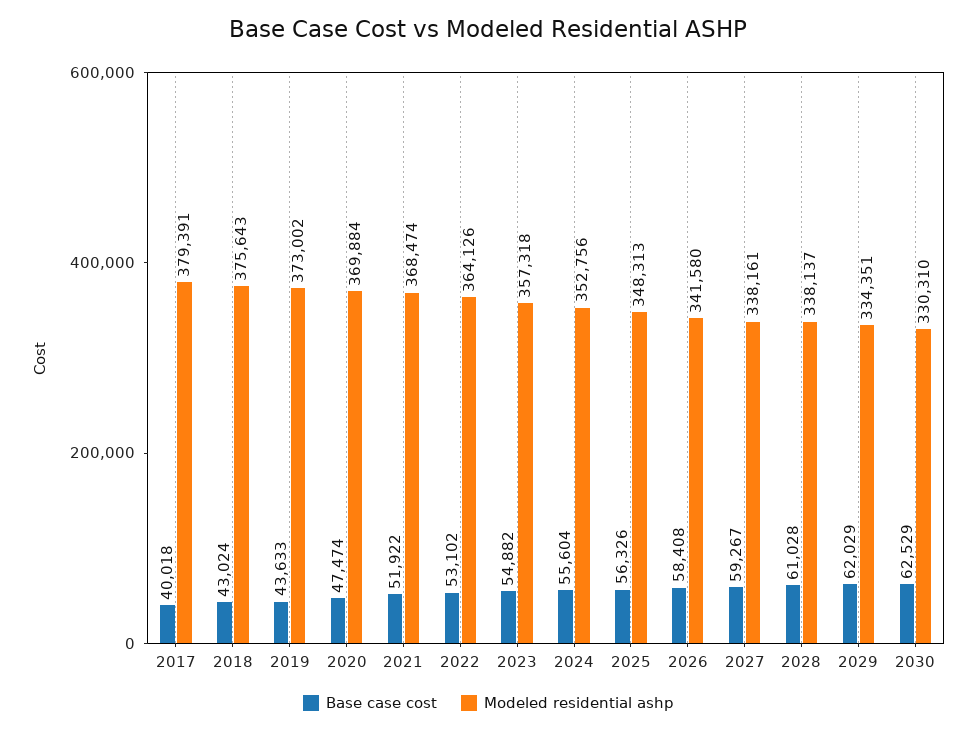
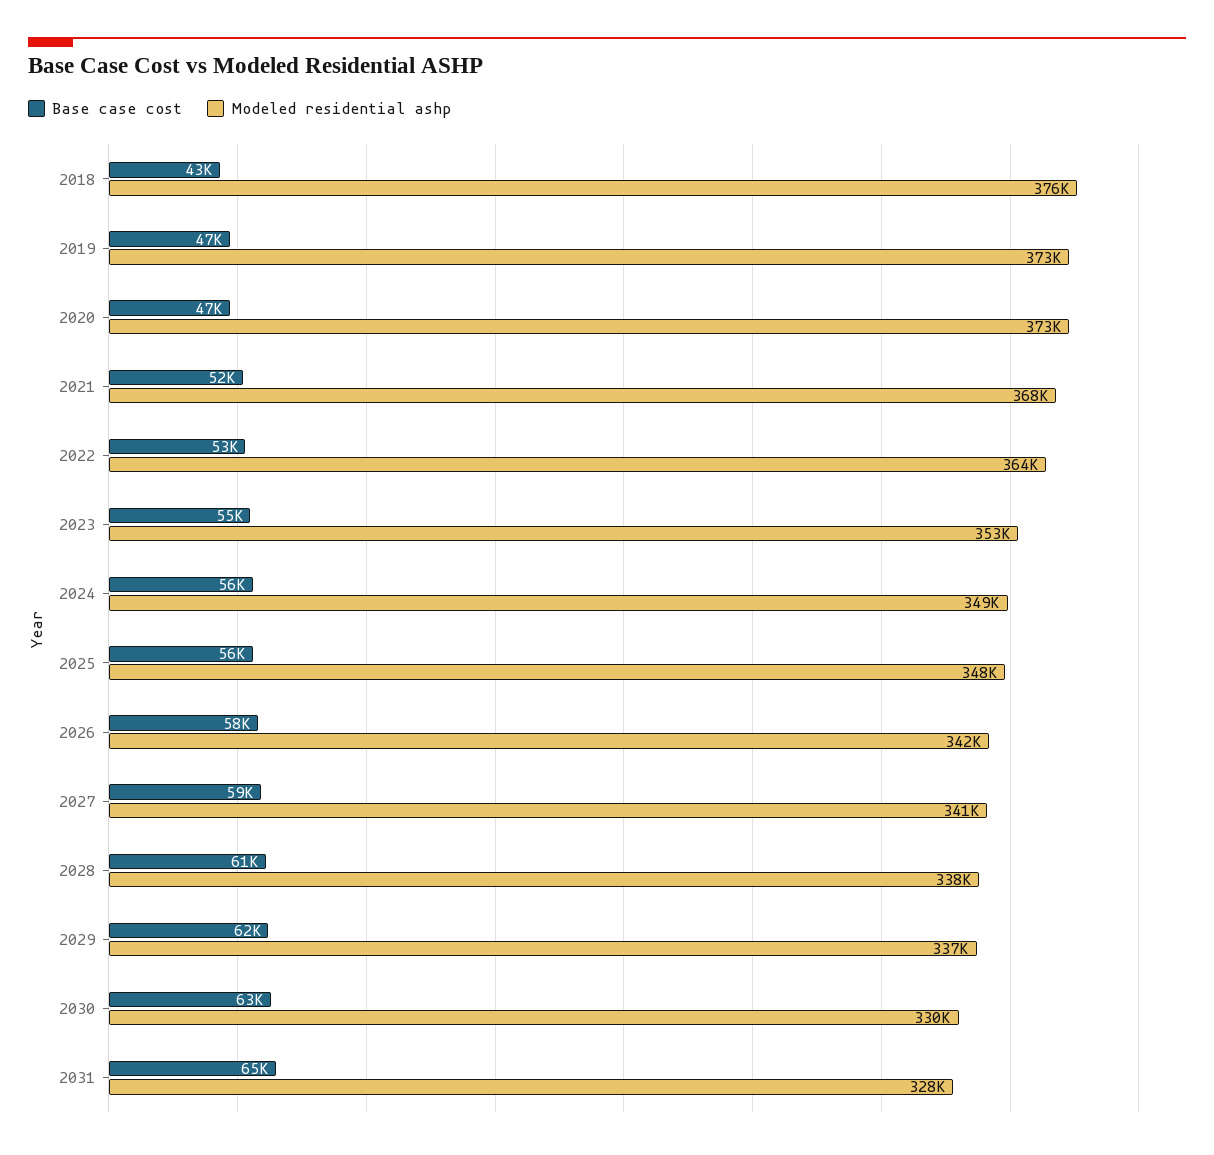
Base case cost, 2017: 40018 -> none
Modeled residential ashp, 2017: 379391 -> none
Base case cost, 2019: 43633 -> 47000
Modeled residential ashp, 2020: 369884 -> 373000
Modeled residential ashp, 2023: 357318 -> 353000
Modeled residential ashp, 2024: 352756 -> 349000
Modeled residential ashp, 2027: 338161 -> 341000
Modeled residential ashp, 2029: 334351 -> 337000
Base case cost, 2031: none -> 65000
Modeled residential ashp, 2031: none -> 328000

